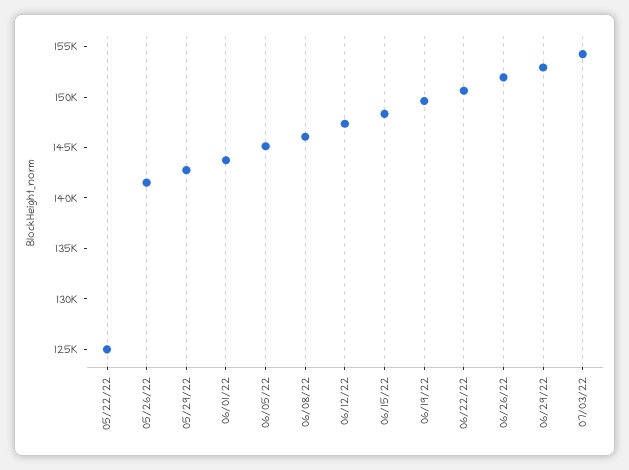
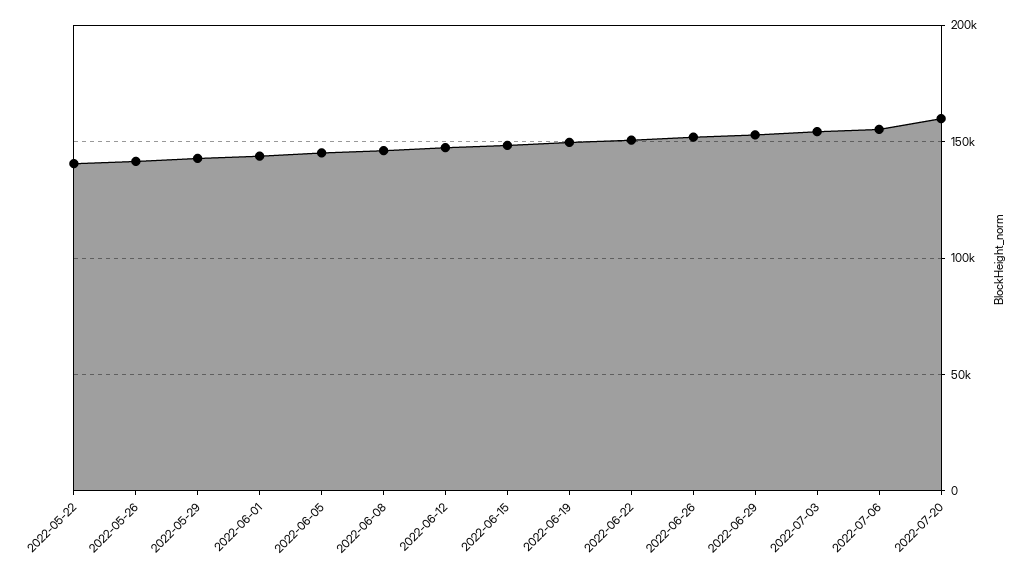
05/22/22: 125000 -> 140000
2022-07-06: none -> 155000
2022-07-20: none -> 160000

